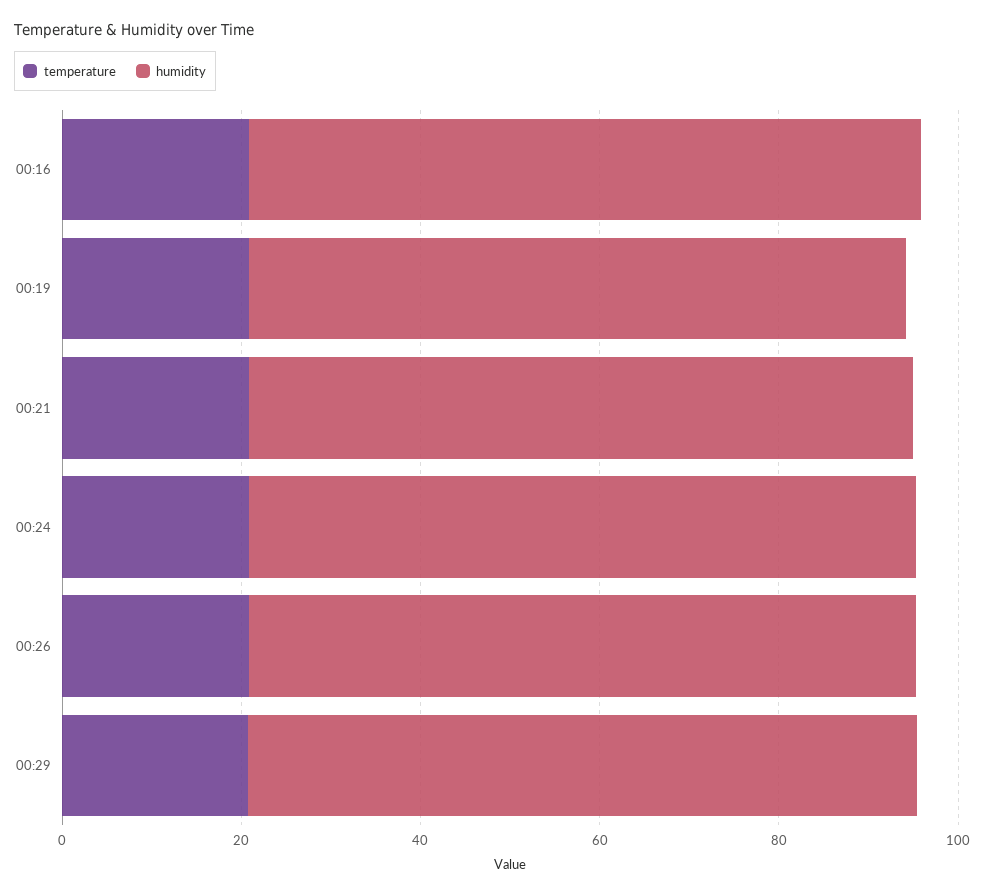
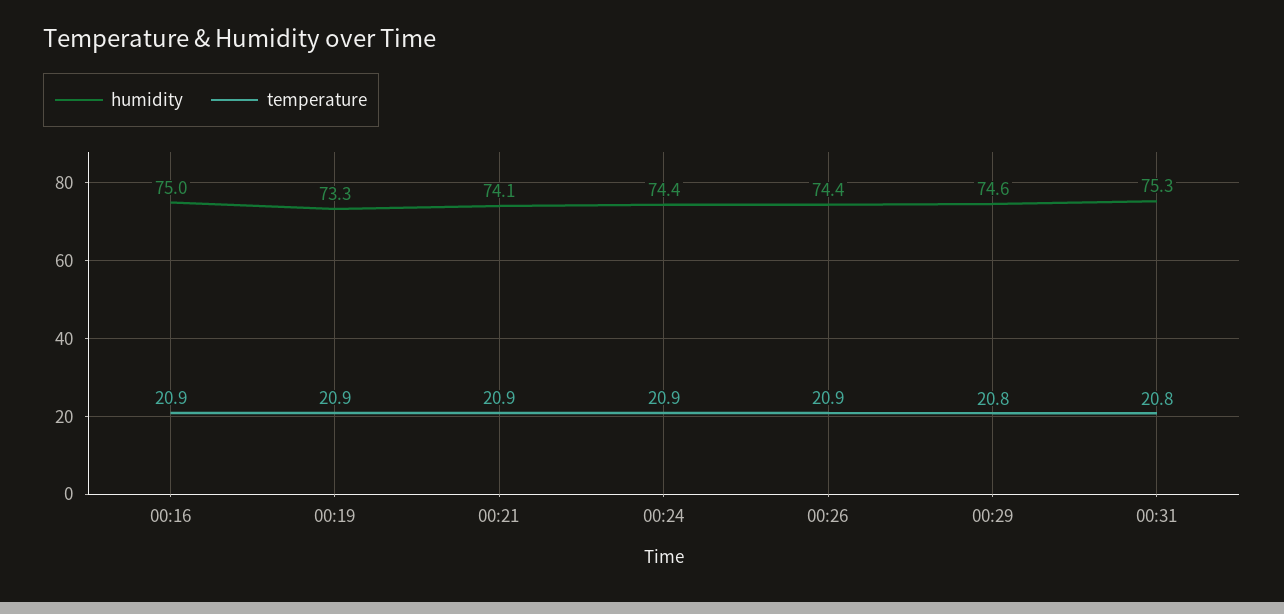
humidity, 00:31: none -> 75.3
temperature, 00:31: none -> 20.8

